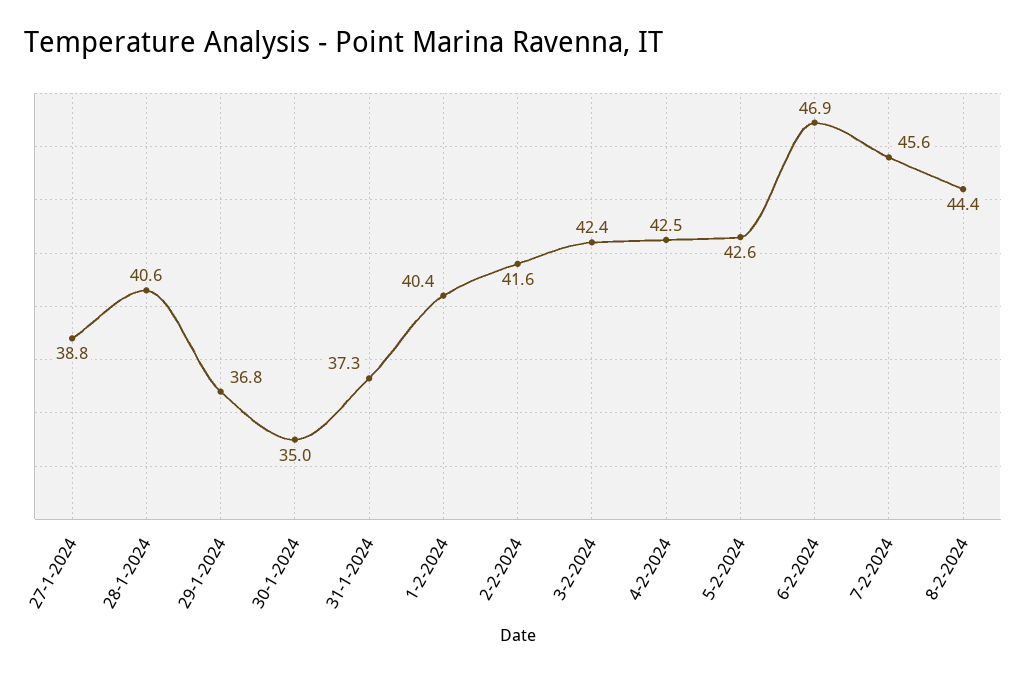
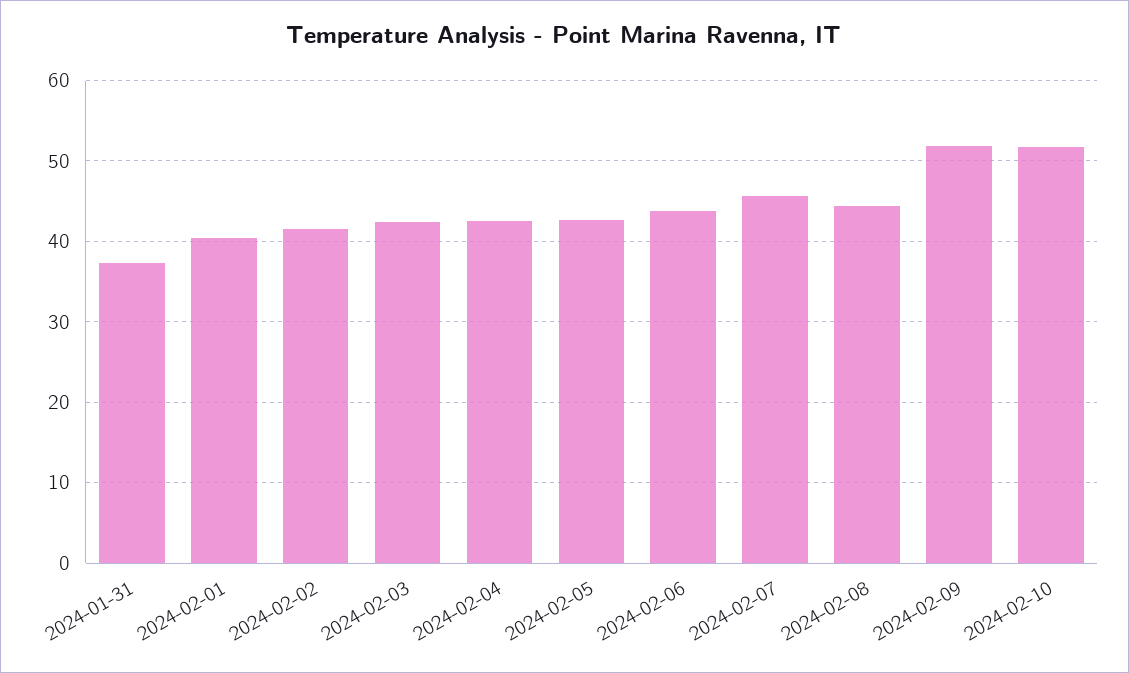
27-1-2024: 38.8 -> none
28-1-2024: 40.6 -> none
29-1-2024: 36.8 -> none
30-1-2024: 35 -> none
6-2-2024: 46.9 -> 44
2024-02-09: none -> 52
2024-02-10: none -> 52

